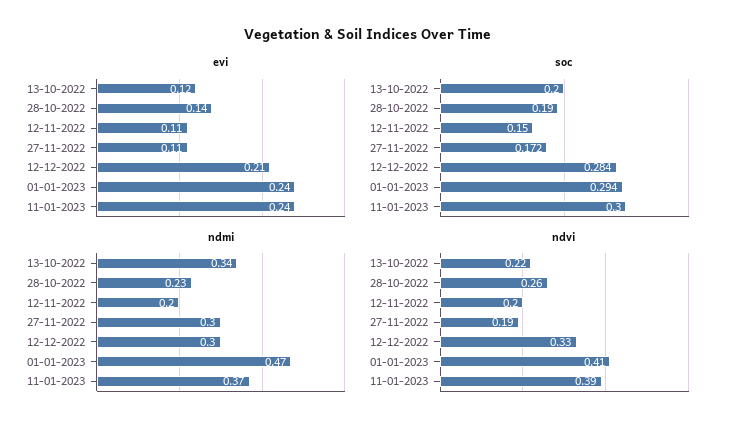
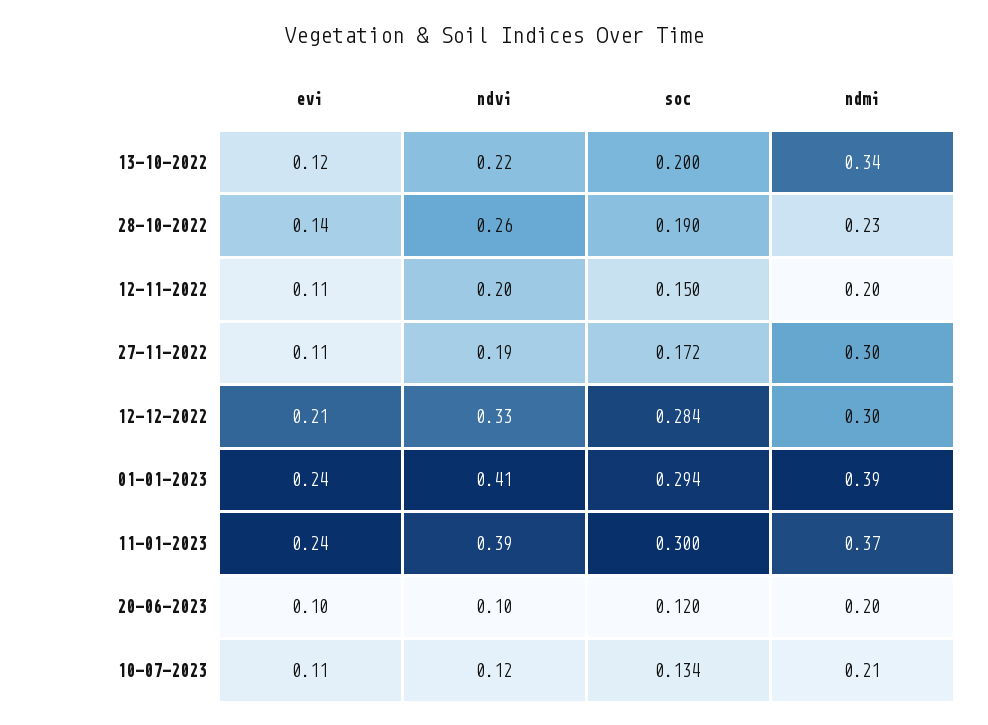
ndmi, 01-01-2023: 0.47 -> 0.39
evi, 20-06-2023: none -> 0.1
ndvi, 20-06-2023: none -> 0.1
soc, 20-06-2023: none -> 0.12
ndmi, 20-06-2023: none -> 0.2
evi, 10-07-2023: none -> 0.11
ndvi, 10-07-2023: none -> 0.12
soc, 10-07-2023: none -> 0.134
ndmi, 10-07-2023: none -> 0.21

